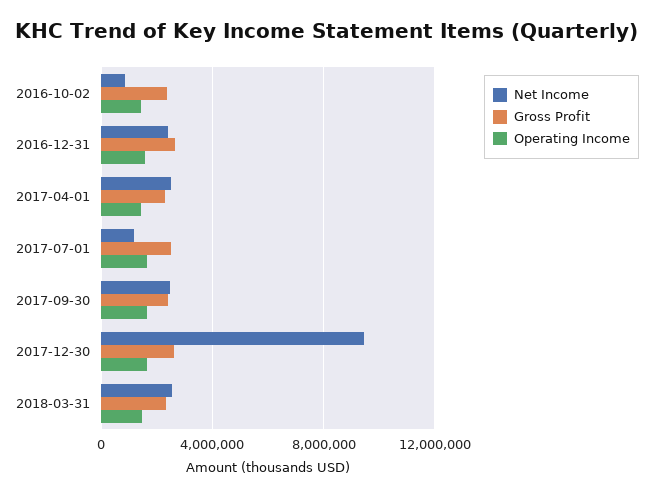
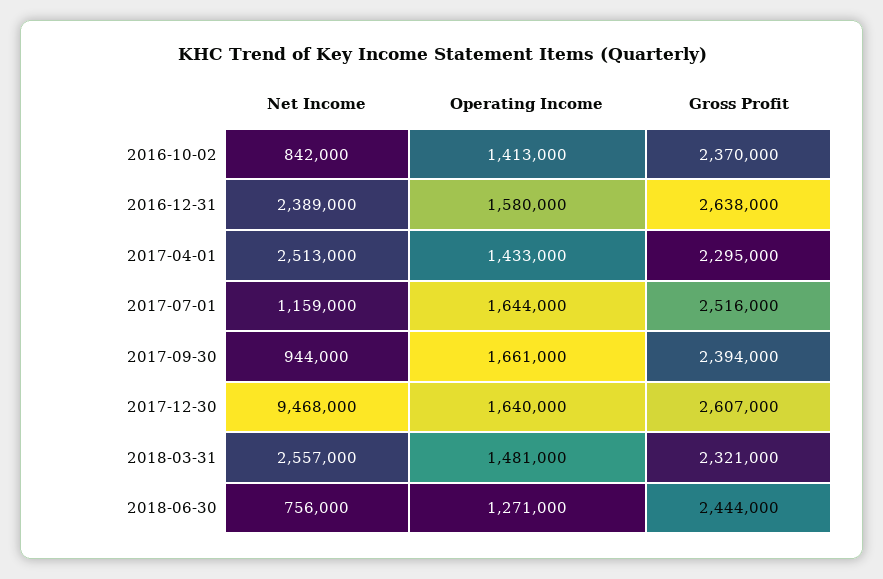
Net Income, 2017-09-30: 2500000 -> 944000
Net Income, 2018-06-30: none -> 756000
Operating Income, 2018-06-30: none -> 1271000
Gross Profit, 2018-06-30: none -> 2444000

